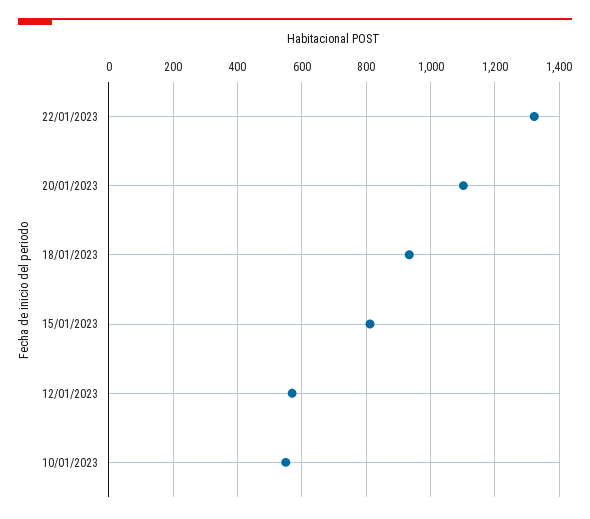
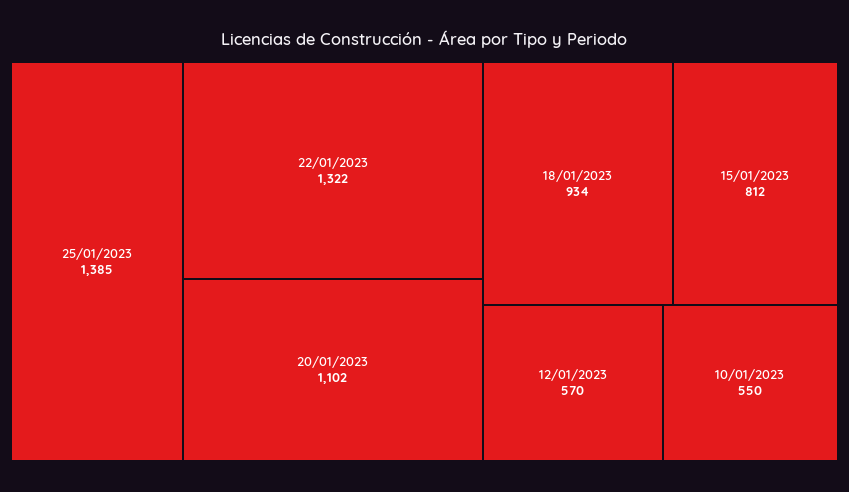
25/01/2023: none -> 1385

